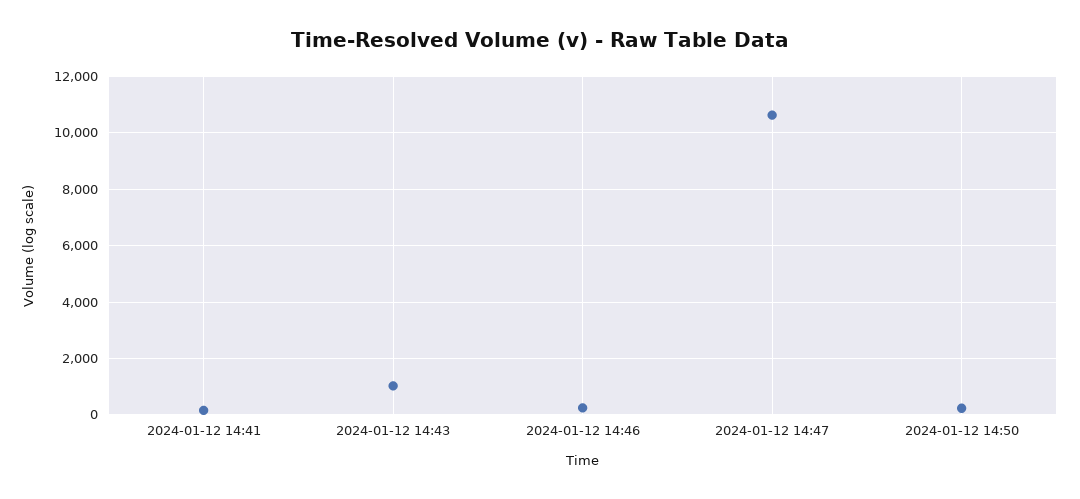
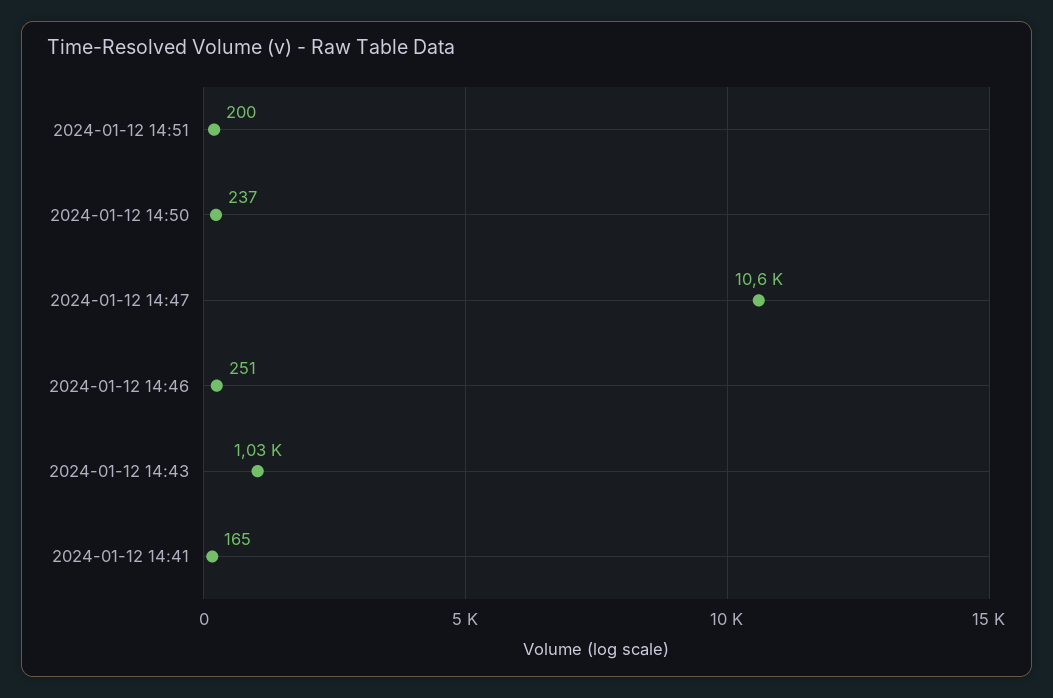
2024-01-12 14:51: none -> 200

